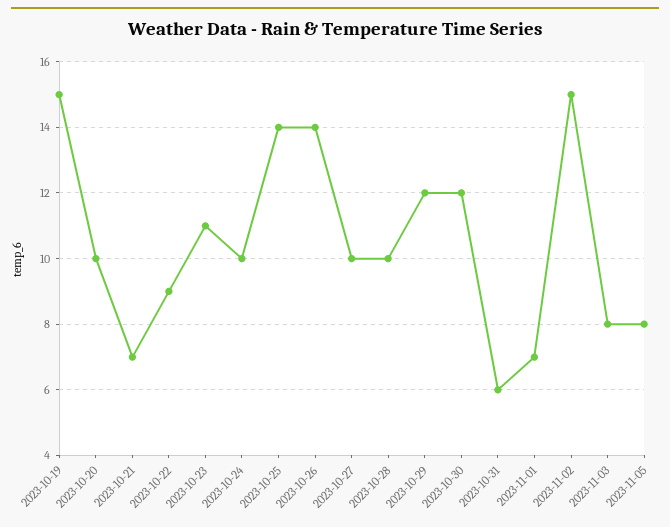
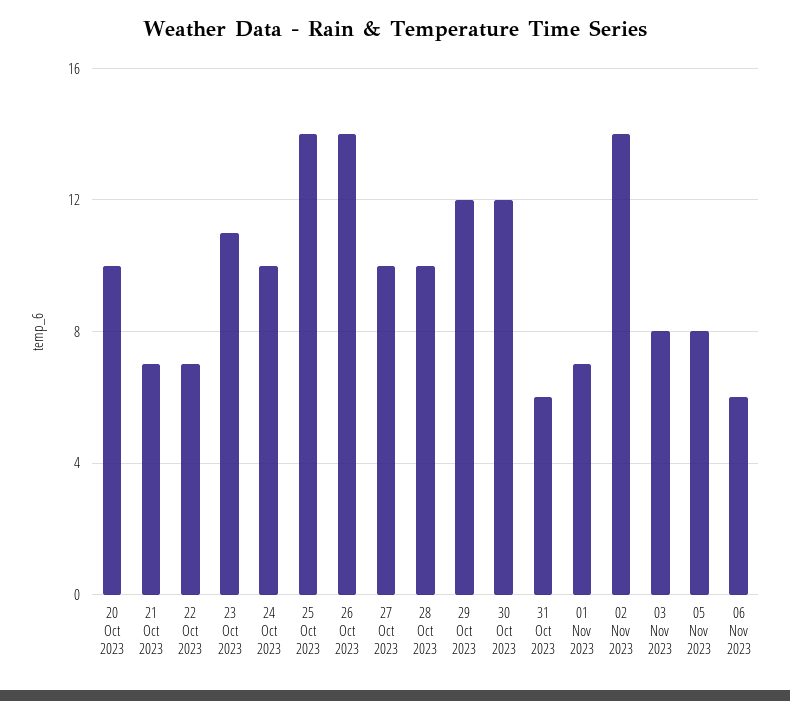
2023-10-19: 15 -> none
2023-10-22: 9 -> 7
2023-11-02: 15 -> 14
06 Nov 2023: none -> 6

